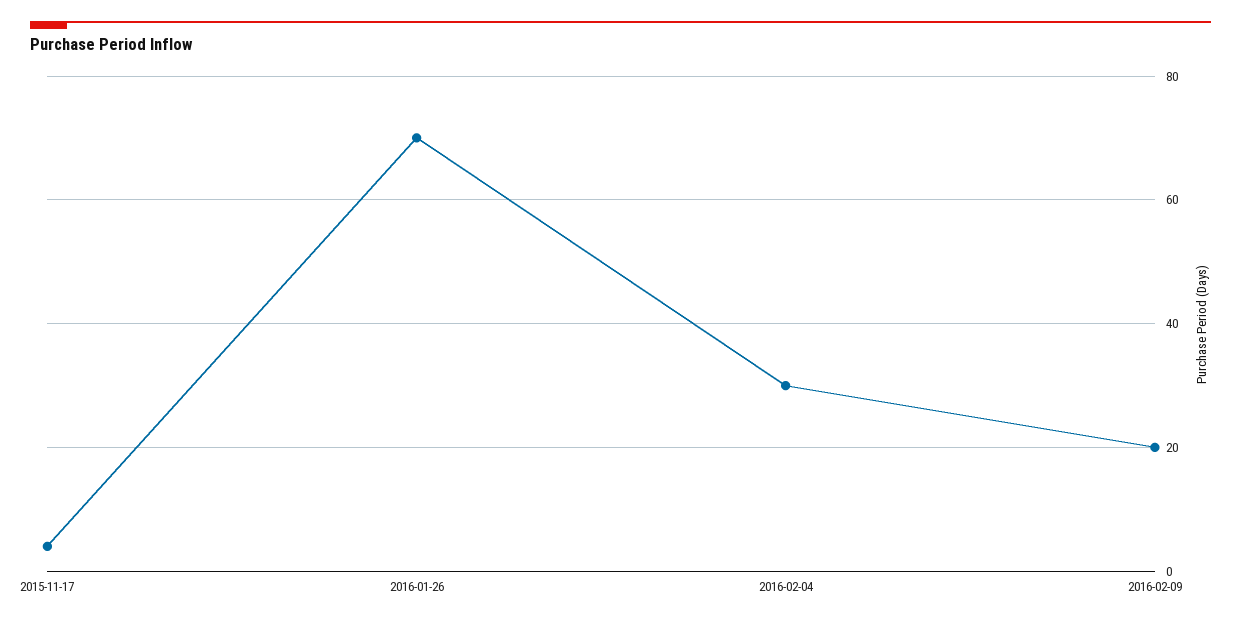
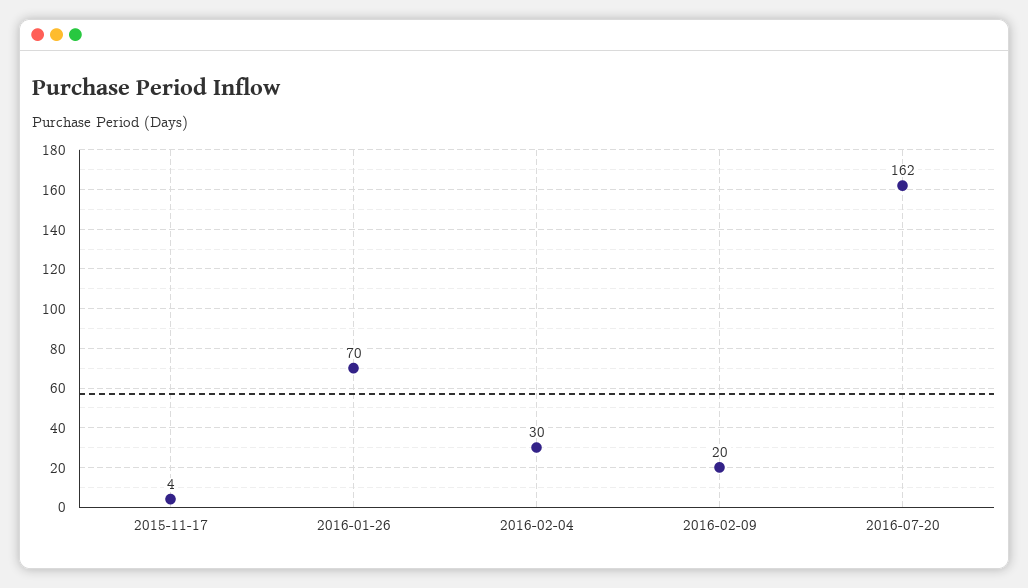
2016-07-20: none -> 162

